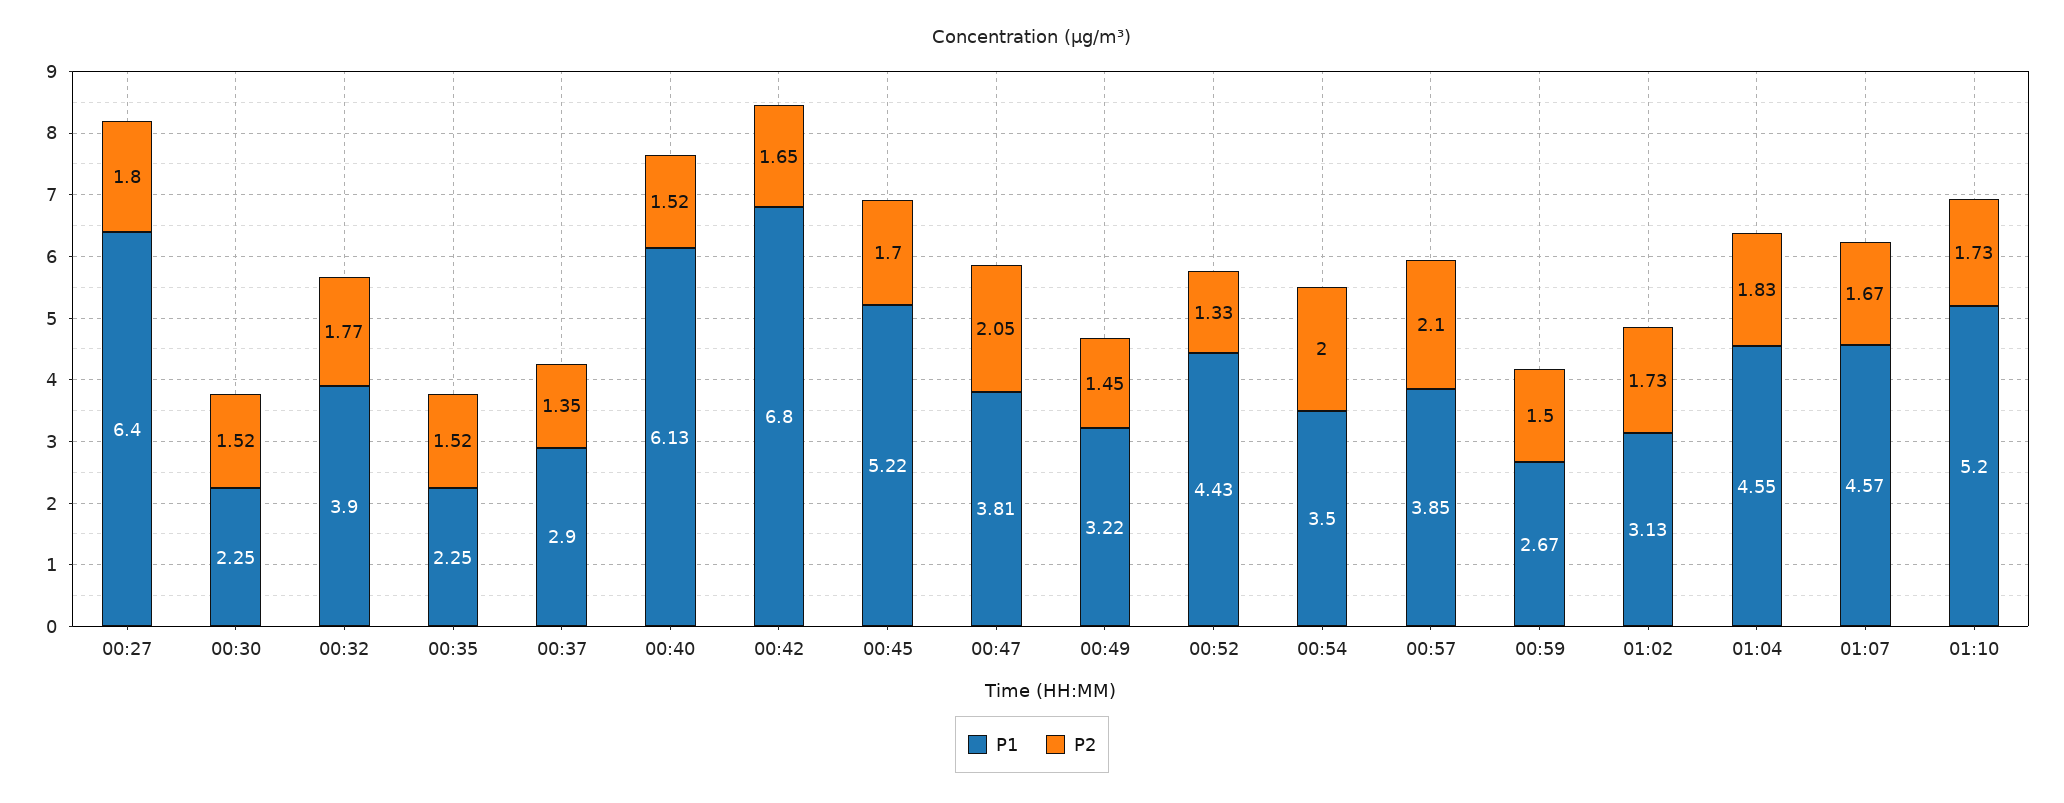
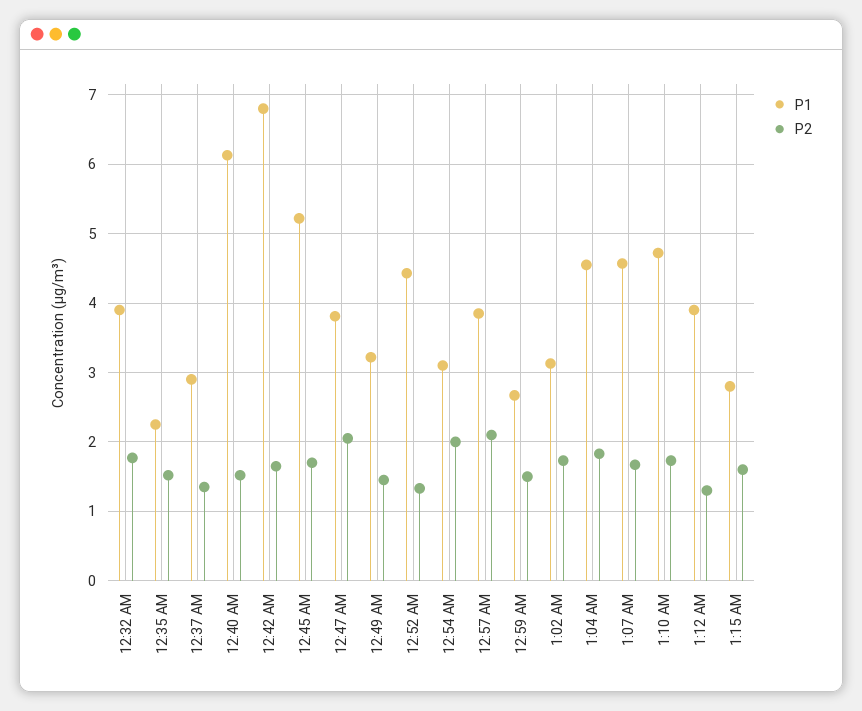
P1, 00:27: 6.4 -> none
P2, 00:27: 1.8 -> none
P1, 00:30: 2.25 -> none
P2, 00:30: 1.52 -> none
P1, 00:54: 3.5 -> 3.1
P1, 01:10: 5.2 -> 4.7
P1, 1:12 AM: none -> 3.9
P2, 1:12 AM: none -> 1.3
P1, 1:15 AM: none -> 2.8
P2, 1:15 AM: none -> 1.6

